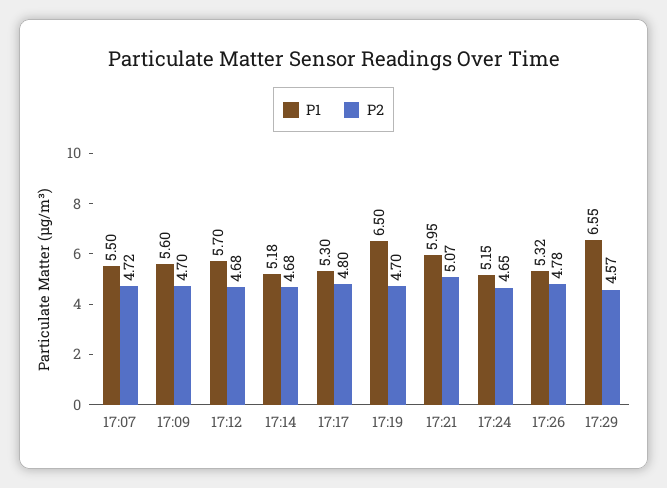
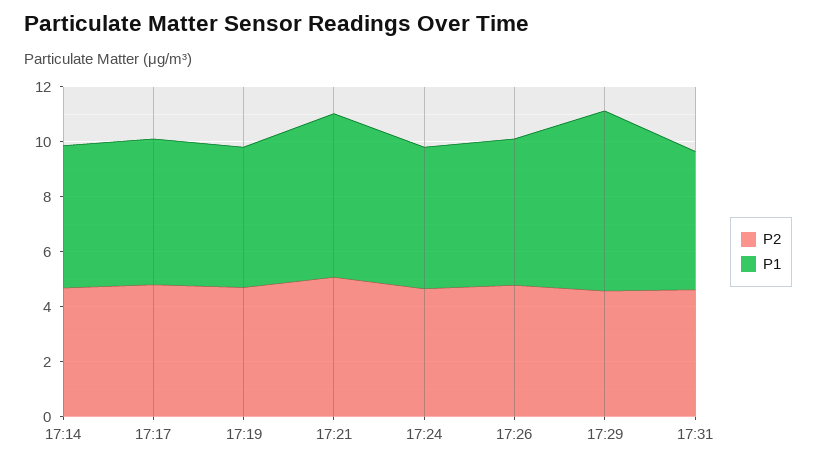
P1, 17:07: 5.5 -> none
P2, 17:07: 4.72 -> none
P1, 17:09: 5.6 -> none
P2, 17:09: 4.7 -> none
P1, 17:12: 5.7 -> none
P2, 17:12: 4.68 -> none
P1, 17:19: 6.5 -> 5
P2, 17:31: none -> 4.5
P1, 17:31: none -> 5

